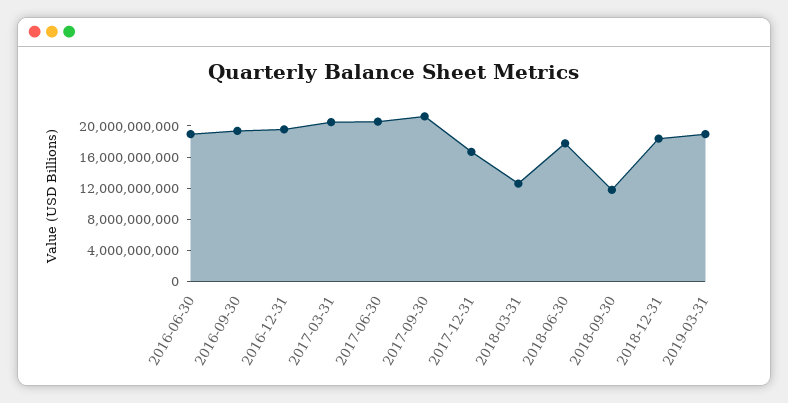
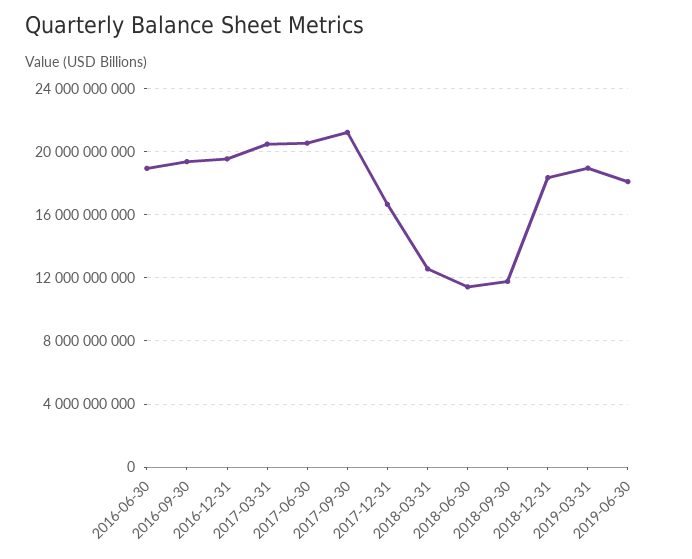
2018-06-30: 18000000000 -> 11500000000
2019-06-30: none -> 18000000000

